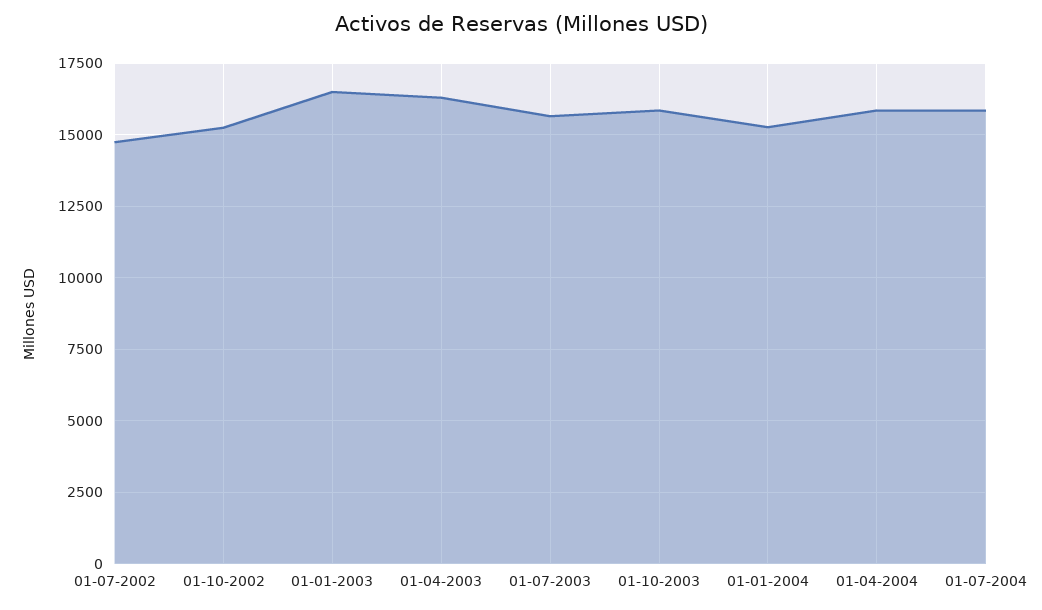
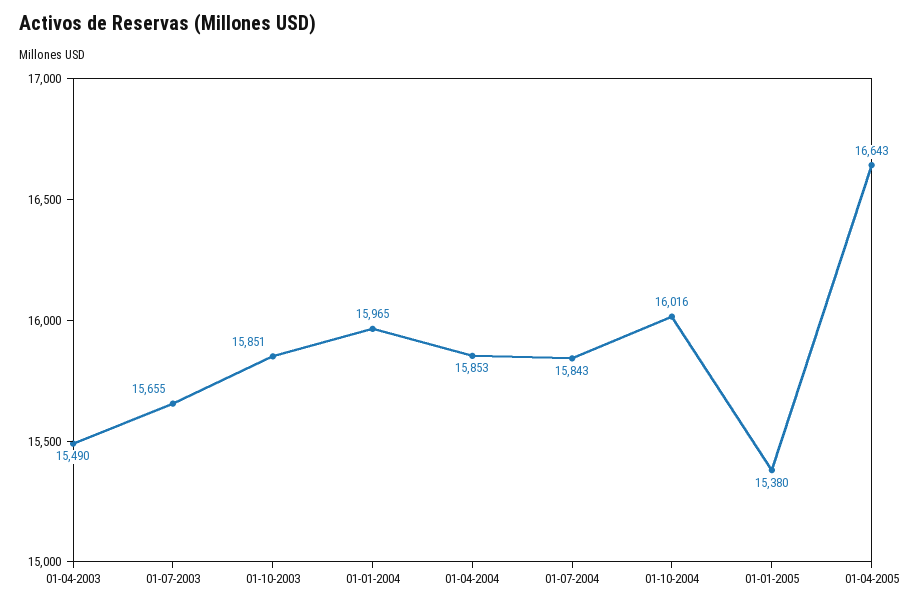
01-07-2002: 14750 -> none
01-10-2002: 15250 -> none
01-01-2003: 16500 -> none
01-04-2003: 16250 -> 15490
01-01-2004: 15250 -> 15965
01-10-2004: none -> 16016
01-01-2005: none -> 15380
01-04-2005: none -> 16643

